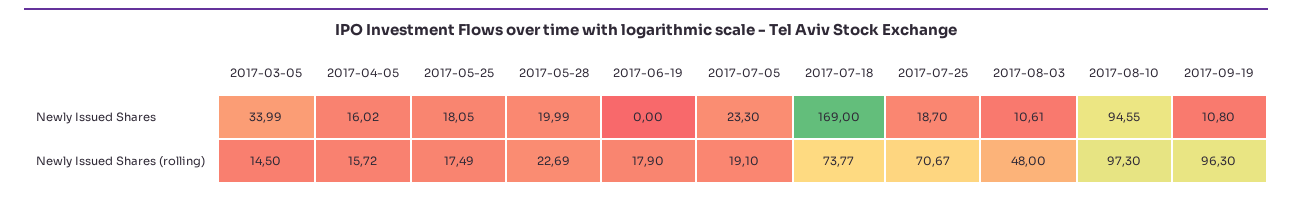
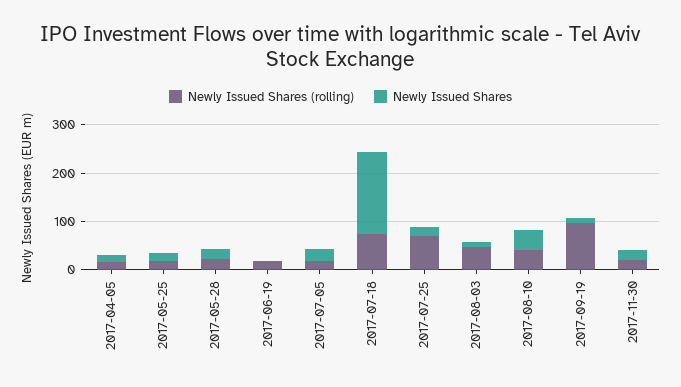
Newly Issued Shares, 2017-03-05: 33.99 -> none
Newly Issued Shares, 2017-08-10: 94.55 -> 40
Newly Issued Shares (rolling), 2017-03-05: 14.5 -> none
Newly Issued Shares (rolling), 2017-08-10: 97.3 -> 40
Newly Issued Shares (rolling), 2017-11-30: none -> 20
Newly Issued Shares, 2017-11-30: none -> 20

